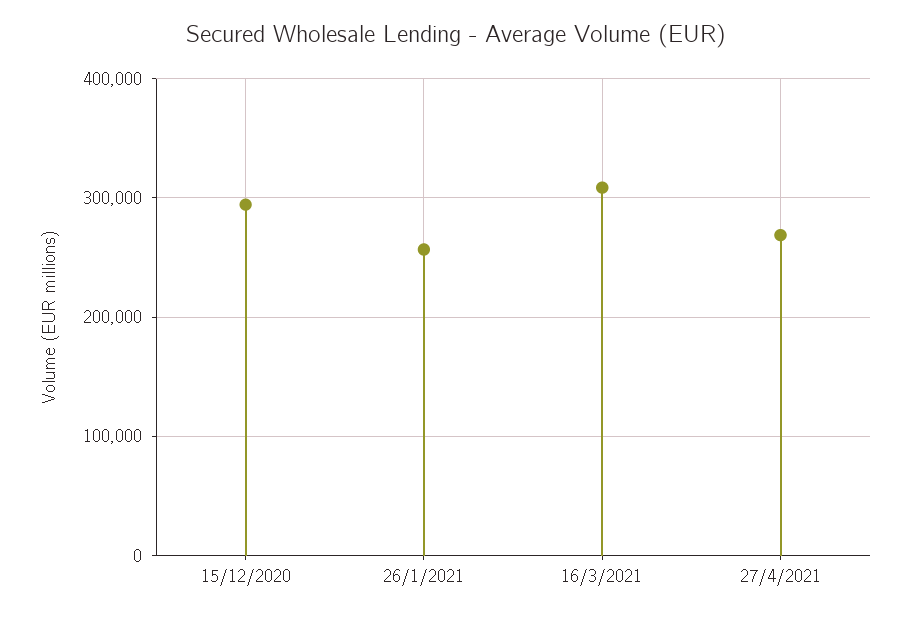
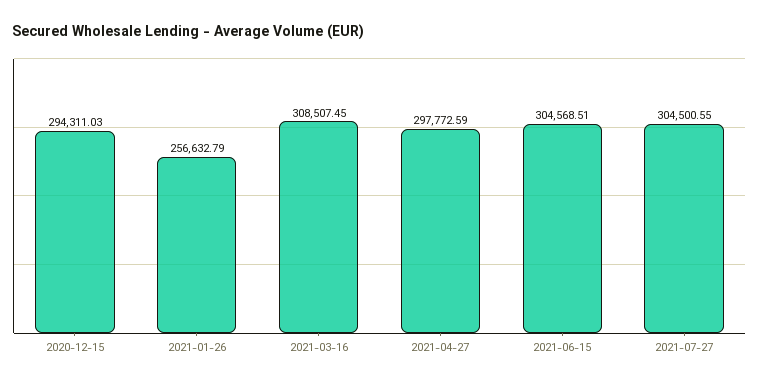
27/4/2021: 270000 -> 297772.59
2021-06-15: none -> 304568.51
2021-07-27: none -> 304500.55

